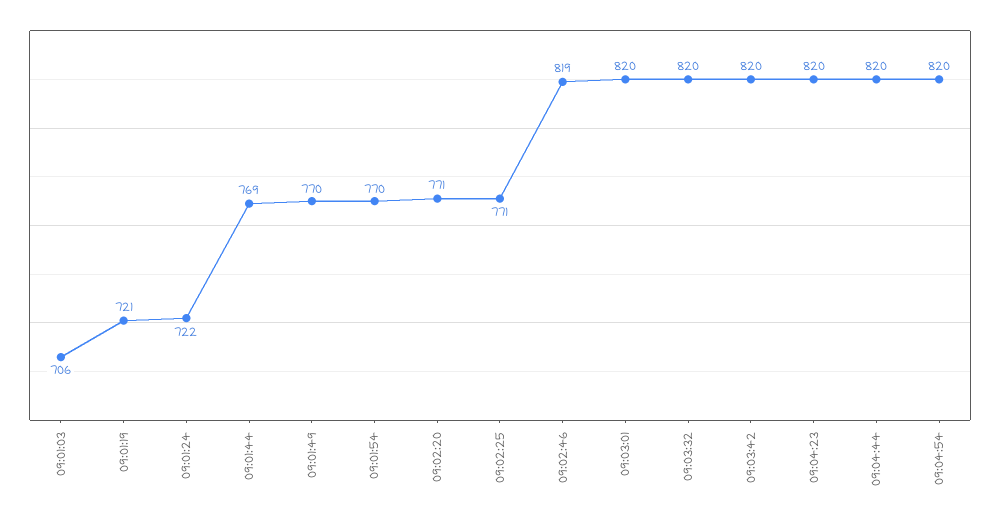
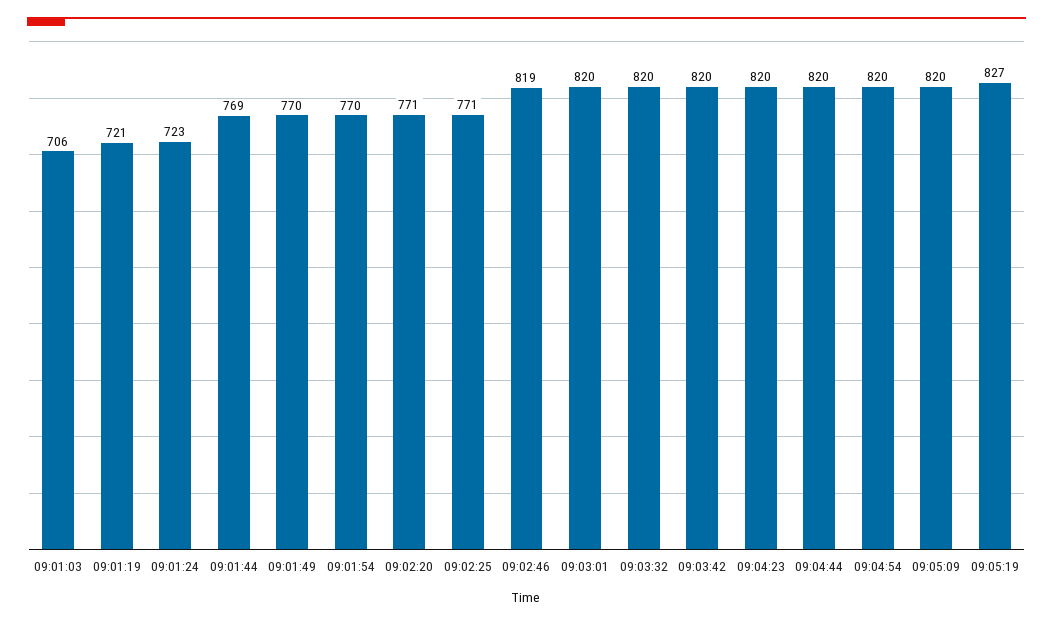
09:01:24: 722 -> 723
09:05:09: none -> 820
09:05:19: none -> 827

